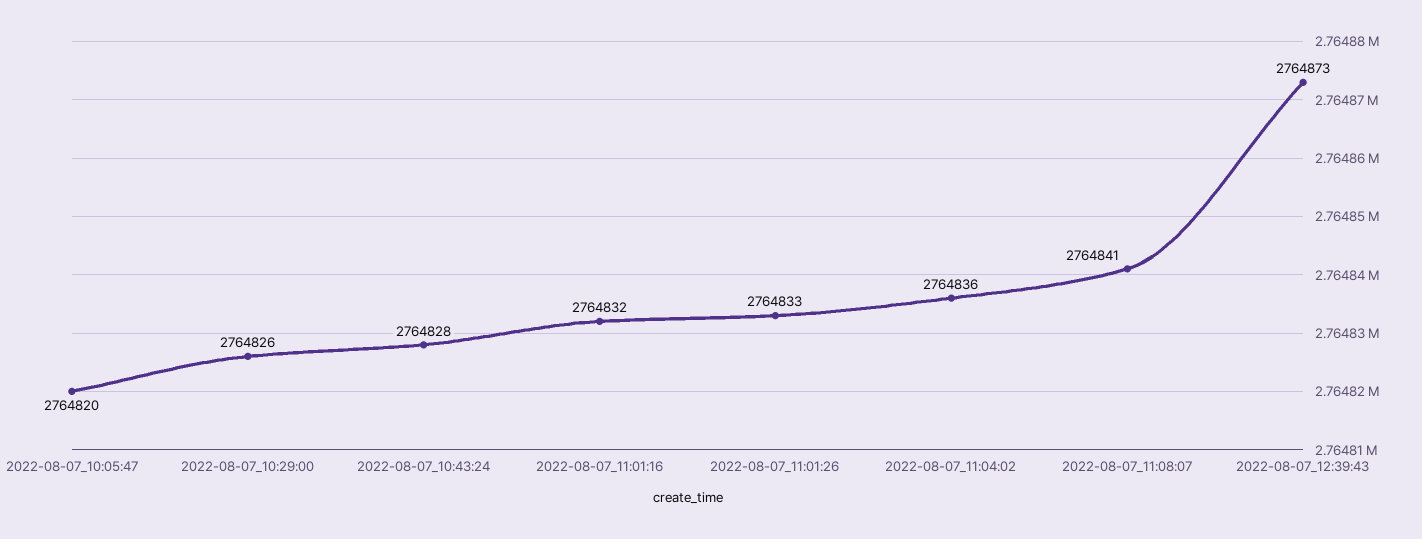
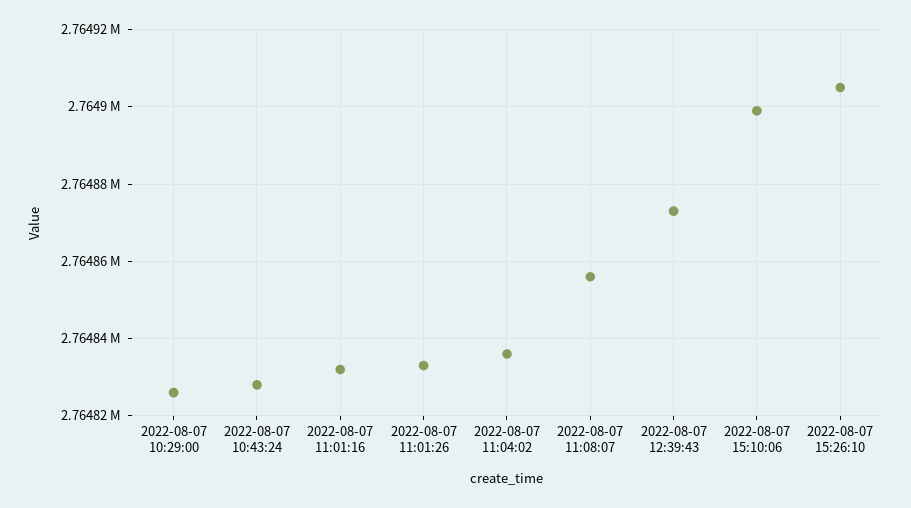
2022-08-07_10:05:47: 2764820 -> none
2022-08-07_11:08:07: 2764841 -> 2764855
2022-08-07 15:10:06: none -> 2764900
2022-08-07 15:26:10: none -> 2764905

